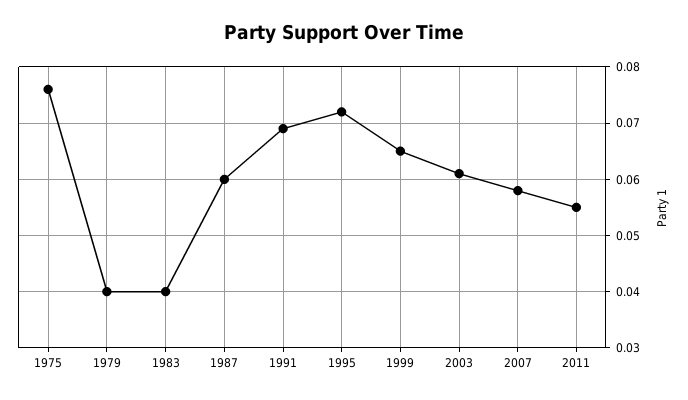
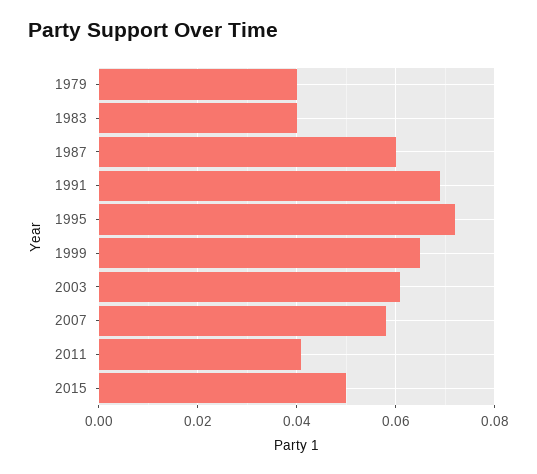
1975: 0.075 -> none
2011: 0.055 -> 0.04
2015: none -> 0.05

